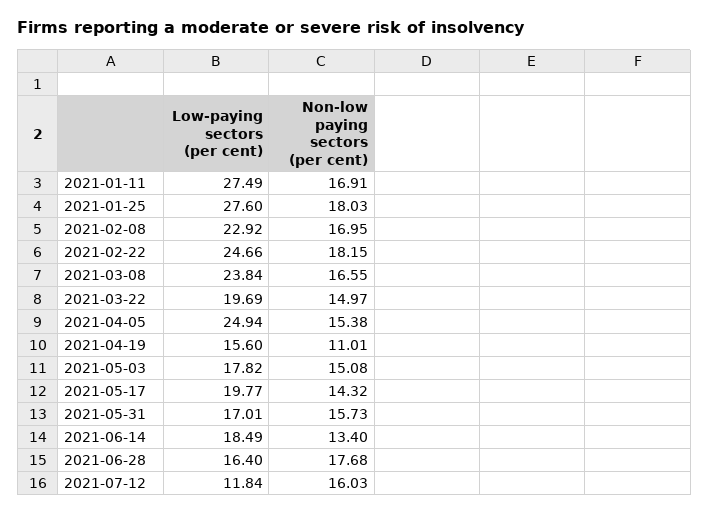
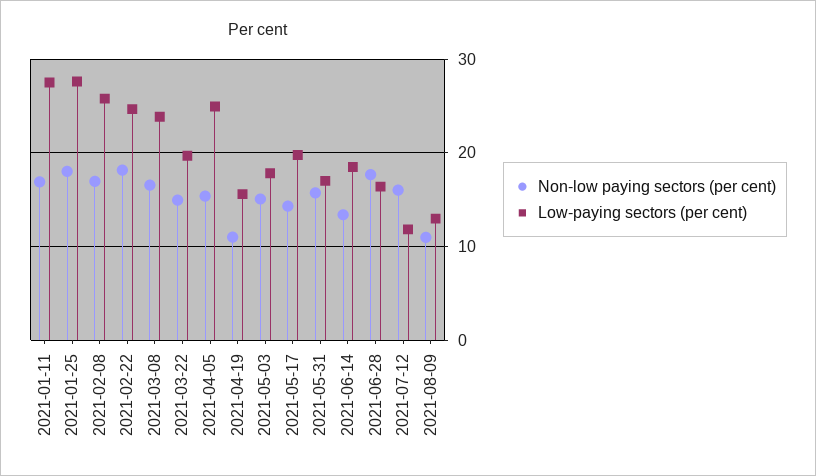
Low-paying sectors (per cent), 2021-02-08: 22.92 -> 26
Non-low paying sectors (per cent), 2021-08-09: none -> 11
Low-paying sectors (per cent), 2021-08-09: none -> 13

